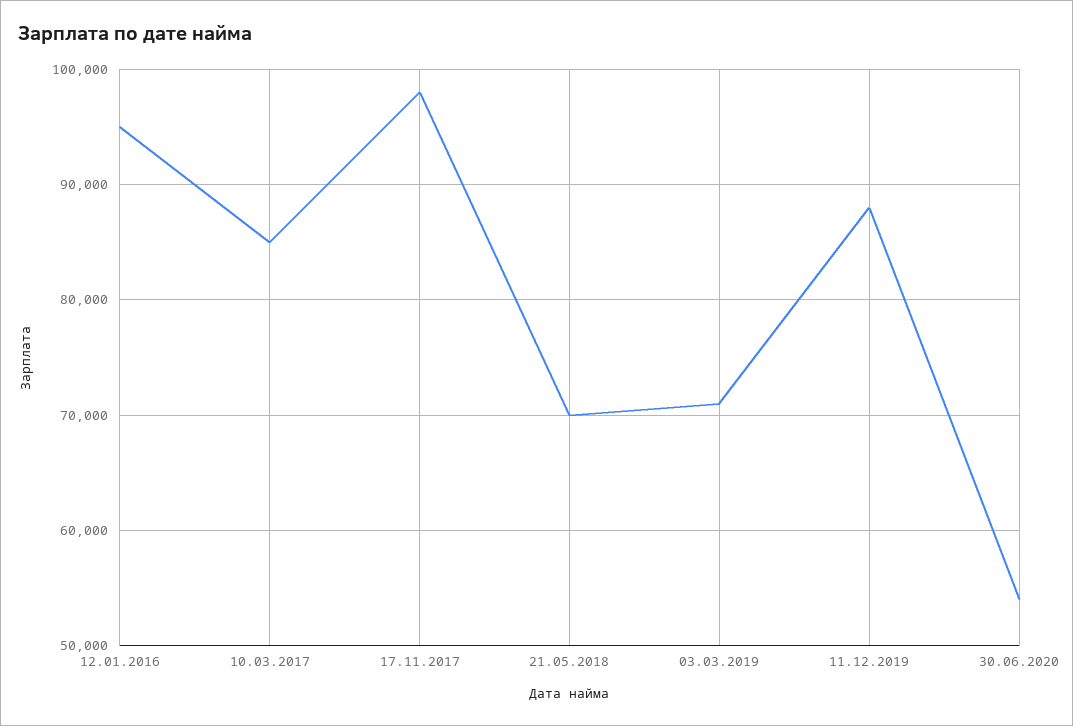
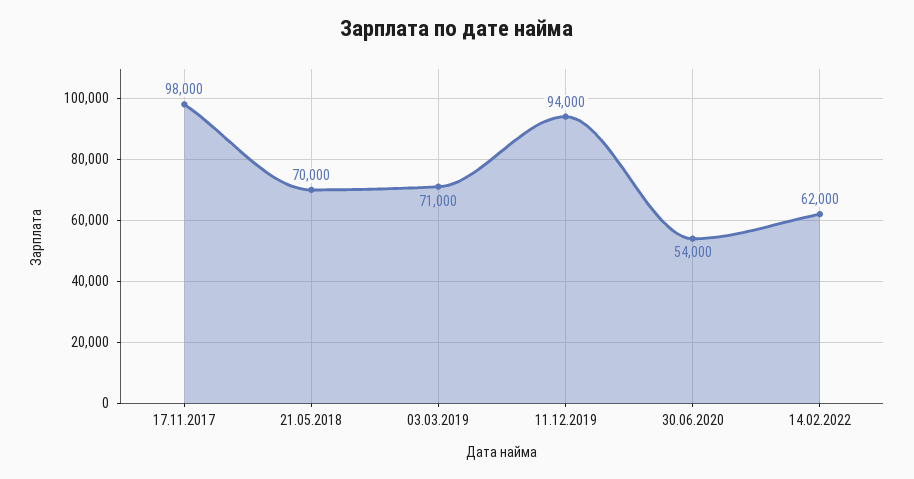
12.01.2016: 95000 -> none
10.03.2017: 85000 -> none
11.12.2019: 88000 -> 94000
14.02.2022: none -> 62000

